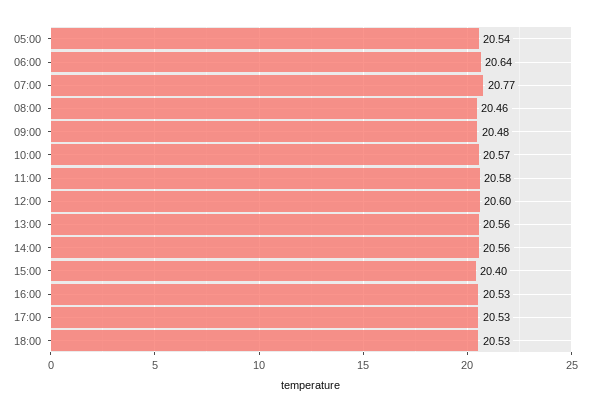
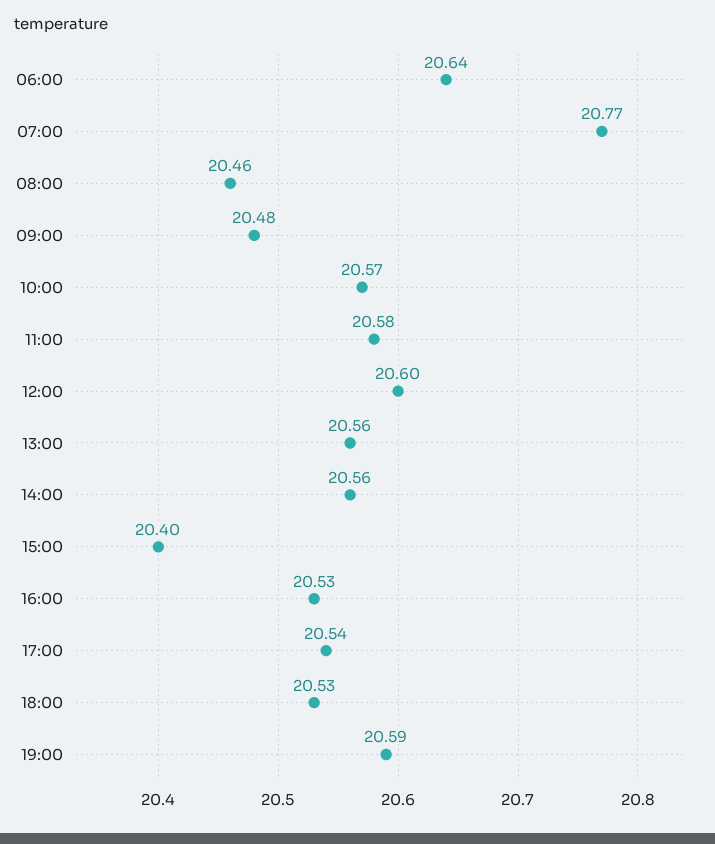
05:00: 20.54 -> none
17:00: 20.53 -> 20.54
19:00: none -> 20.59

